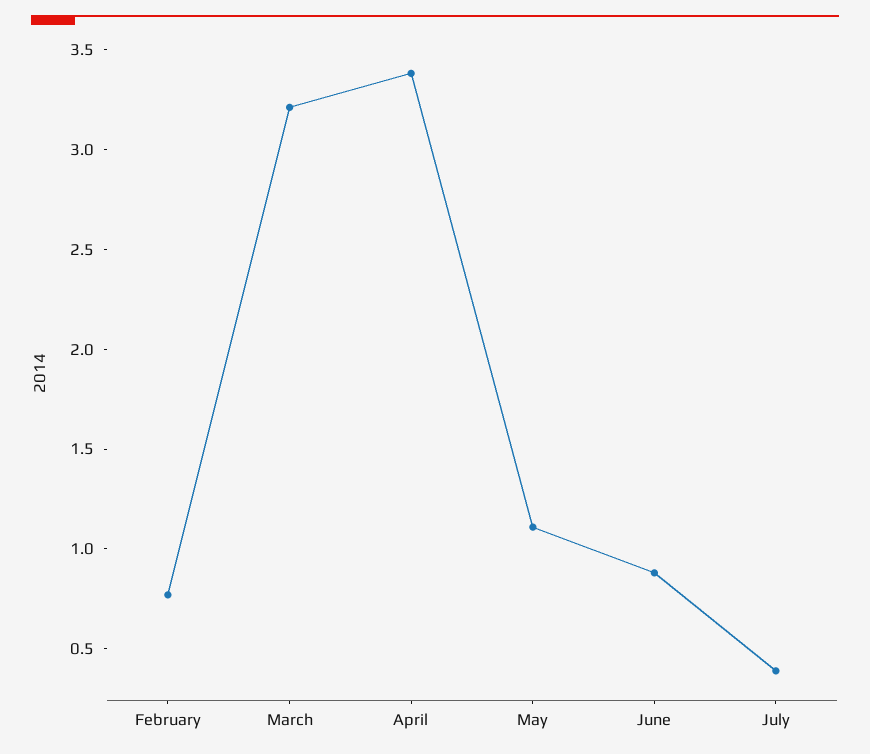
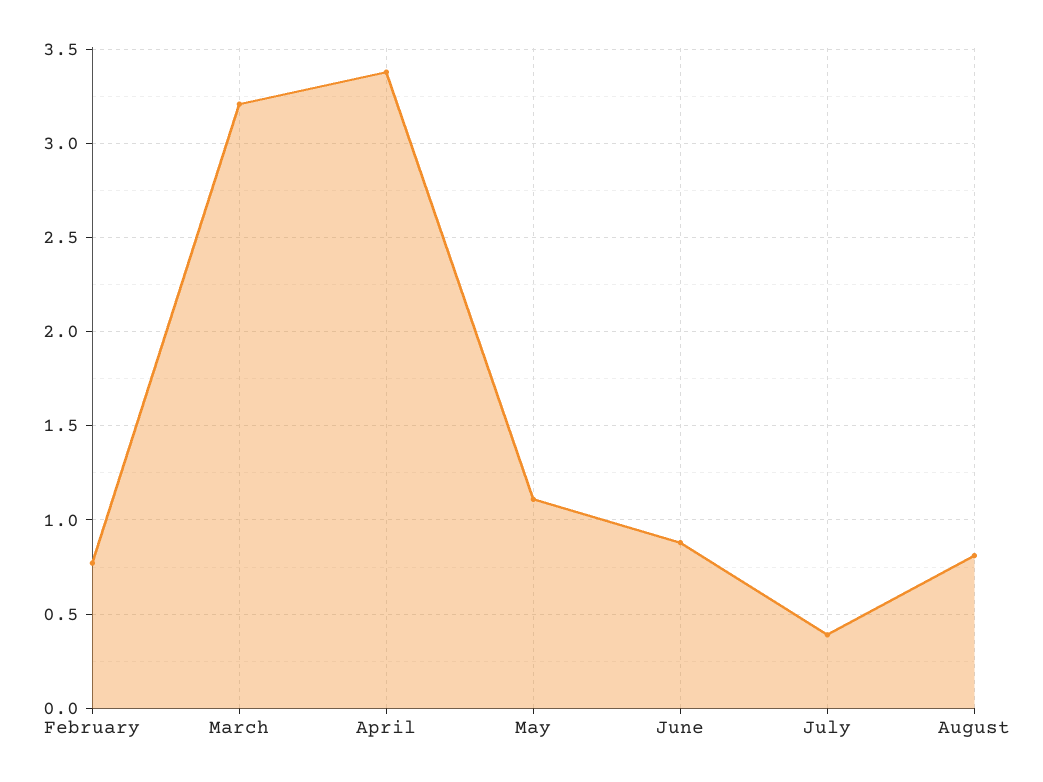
August: none -> 0.8

